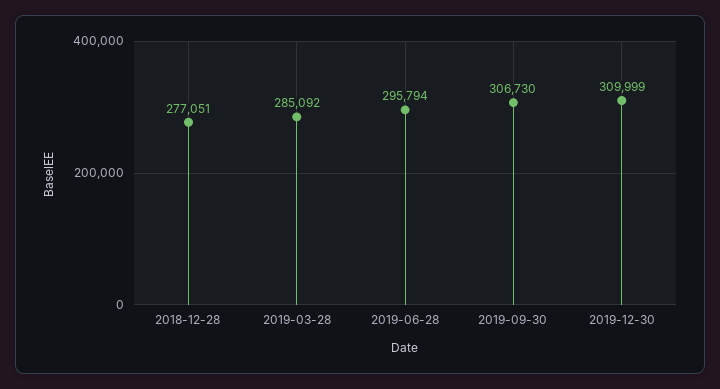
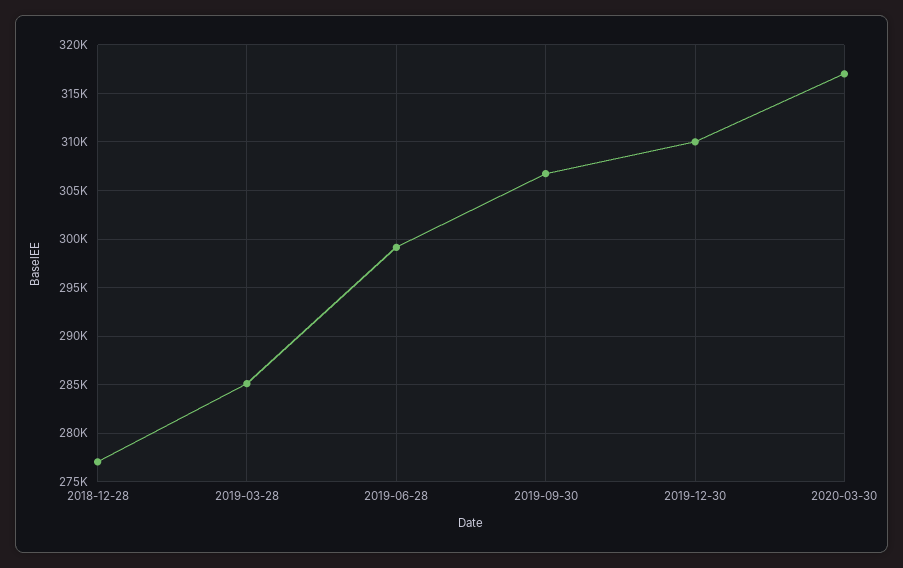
2019-06-28: 295794 -> 299000
2020-03-30: none -> 317000

